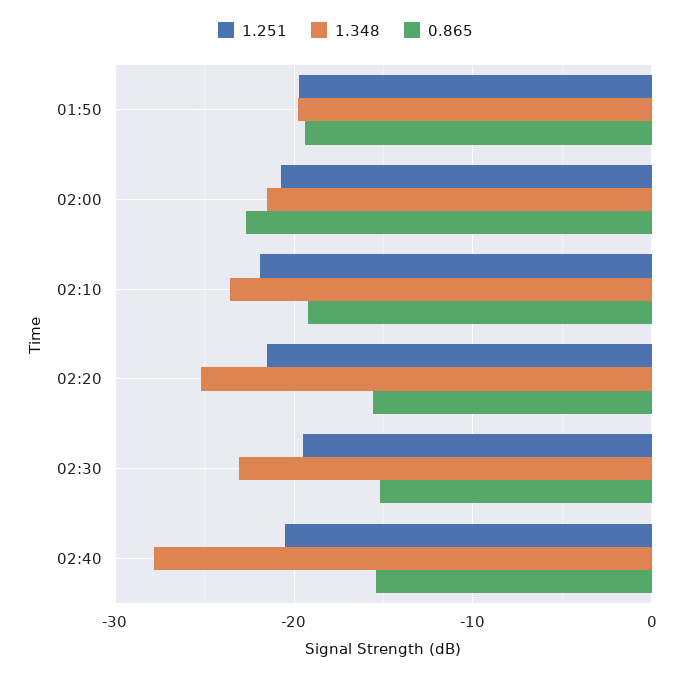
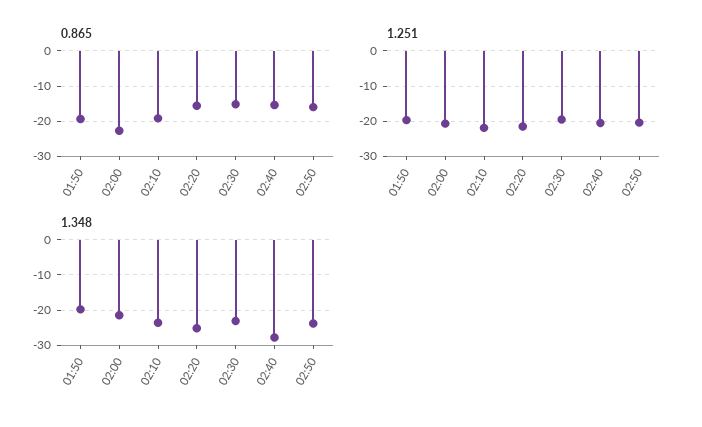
0.865, 02:50: none -> -16
1.251, 02:50: none -> -20
1.348, 02:50: none -> -24

